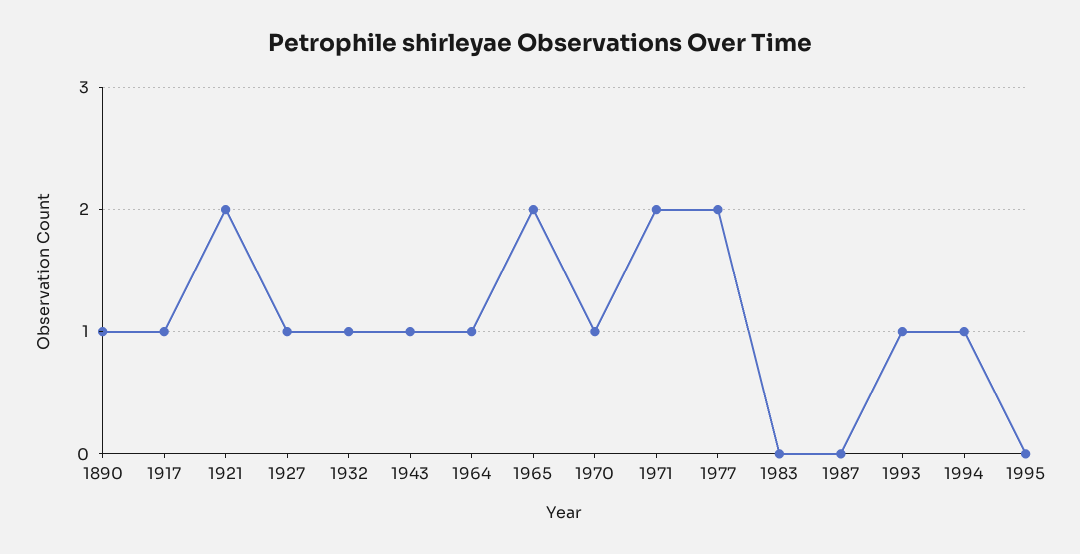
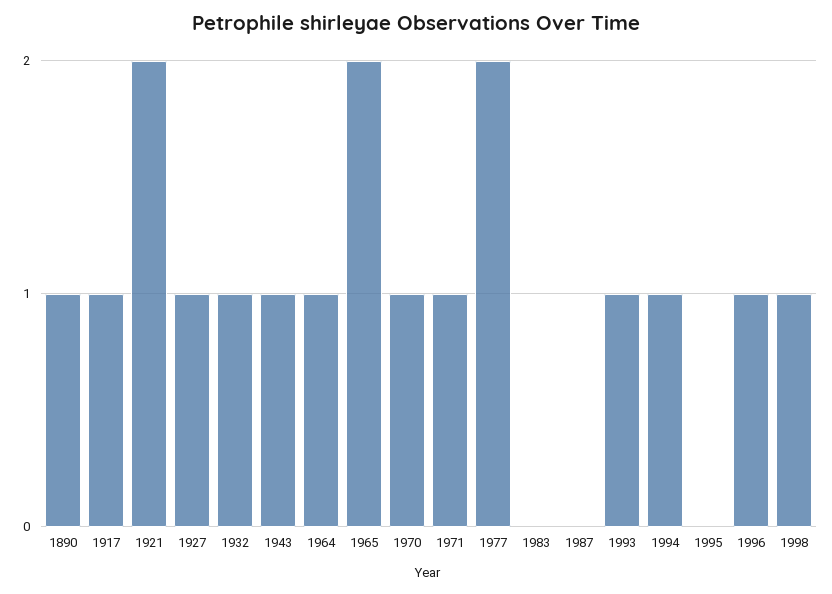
1971: 2 -> 1
1996: none -> 1
1998: none -> 1

